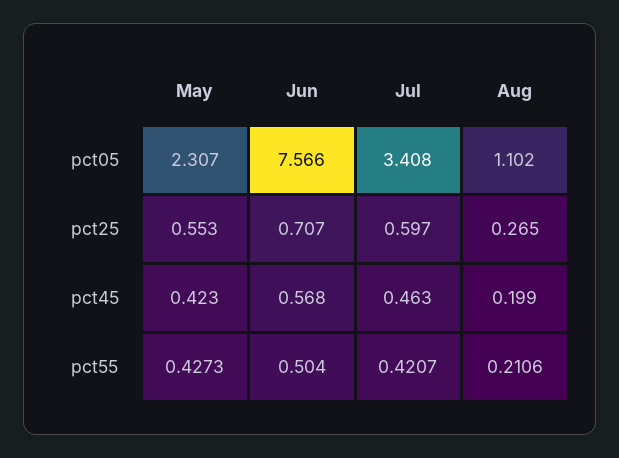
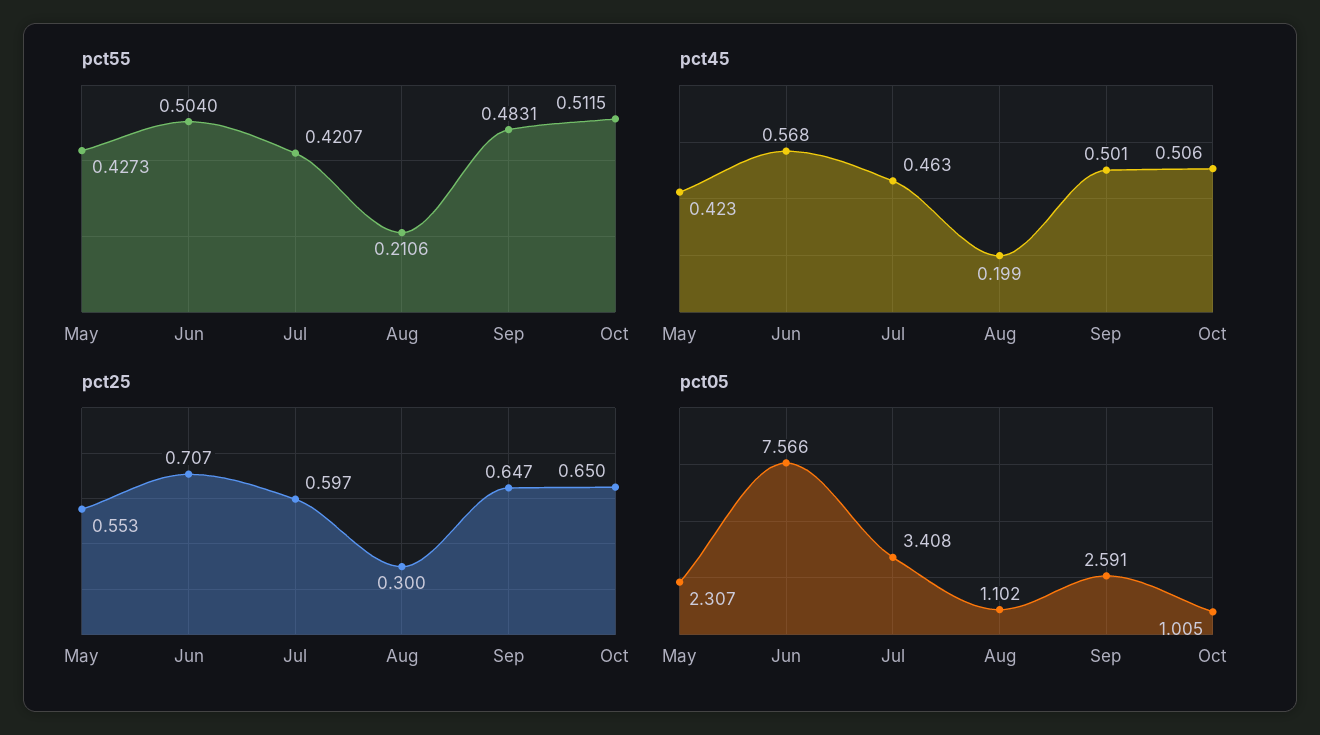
pct25, Aug: 0.265 -> 0.3
pct55, Sep: none -> 0.4831
pct55, Oct: none -> 0.5115
pct45, Sep: none -> 0.501
pct45, Oct: none -> 0.506
pct25, Sep: none -> 0.647
pct25, Oct: none -> 0.65
pct05, Sep: none -> 2.591
pct05, Oct: none -> 1.005

